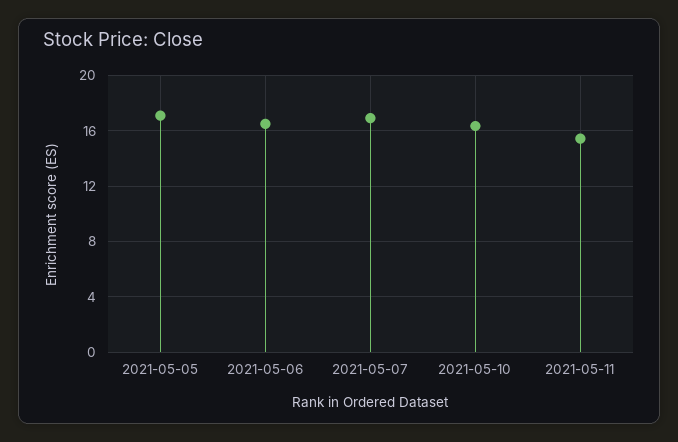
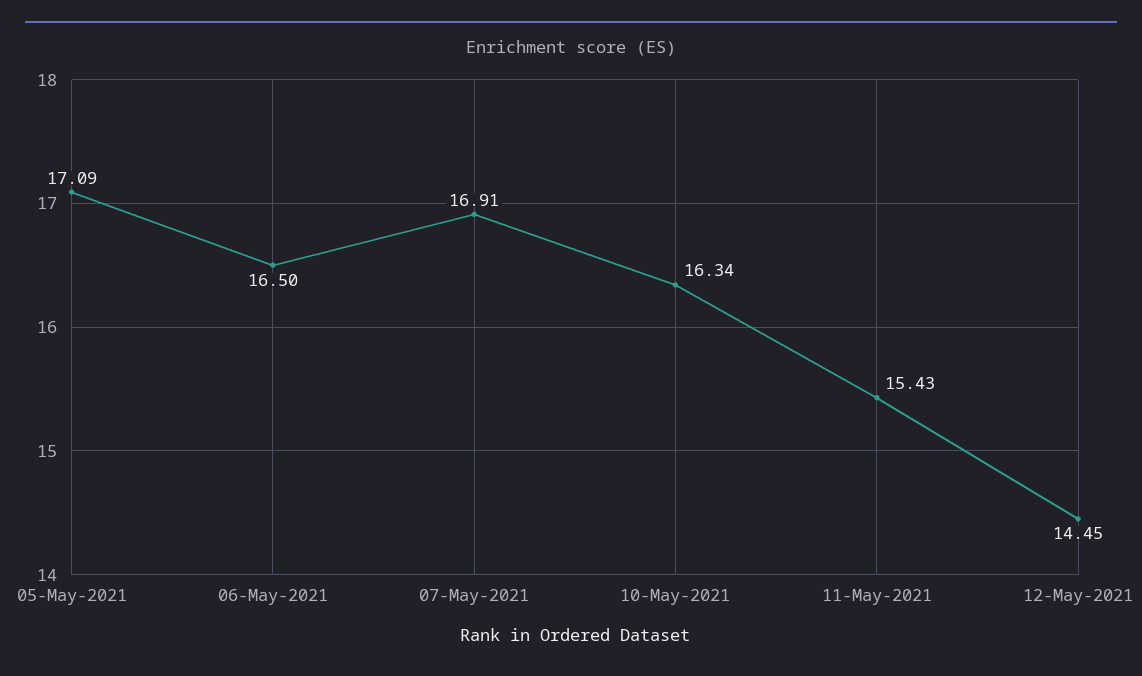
12-May-2021: none -> 14.45

